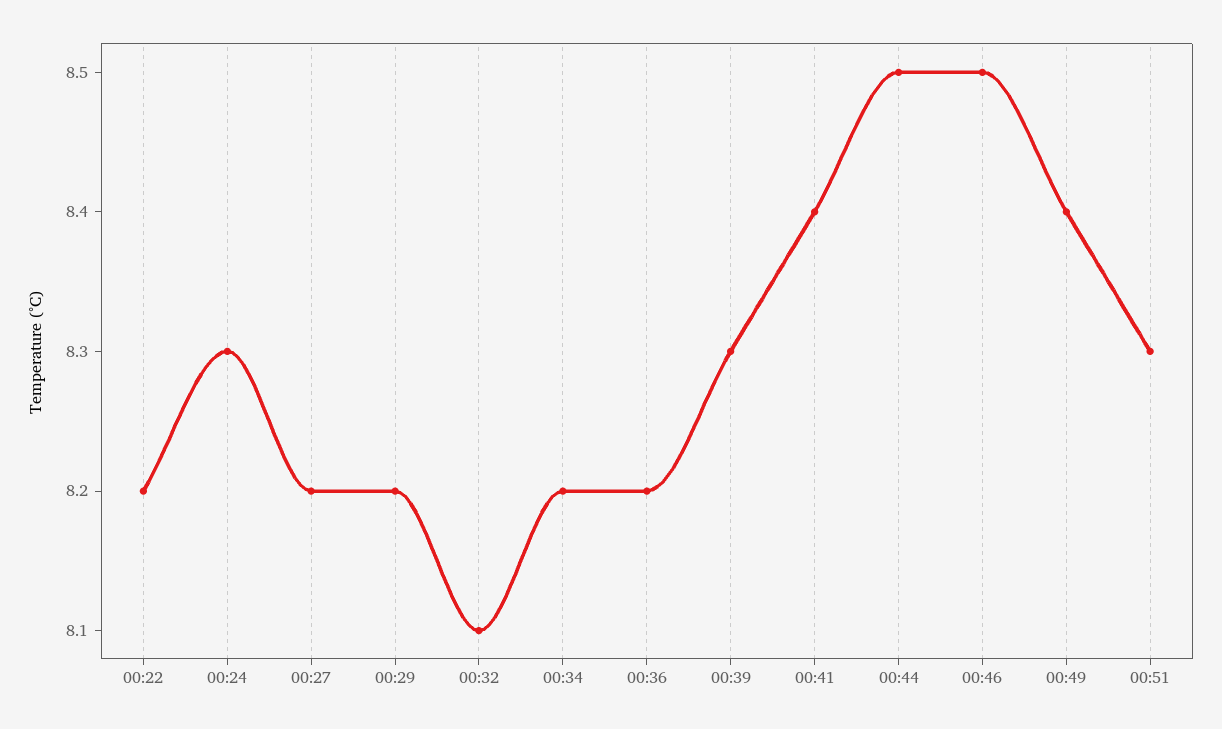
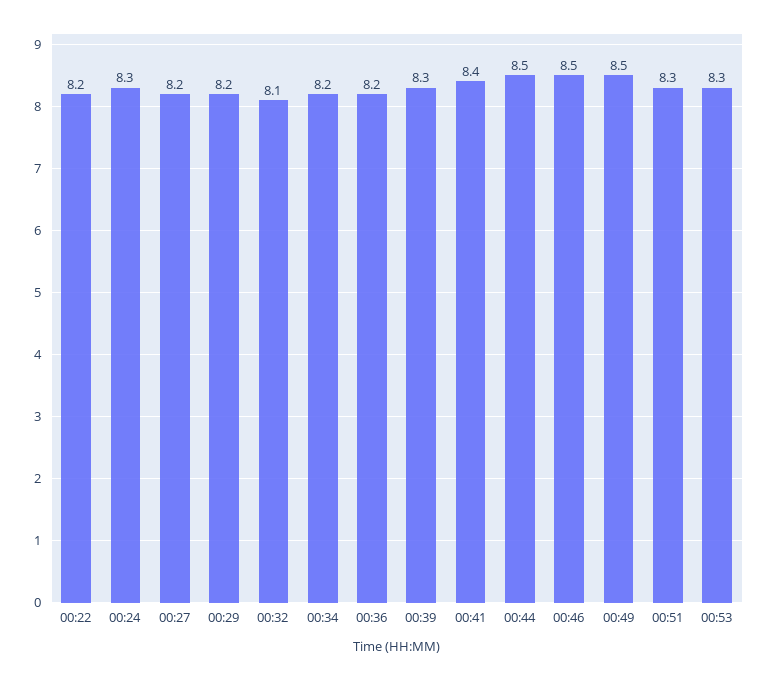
00:49: 8.4 -> 8.5
00:53: none -> 8.3

